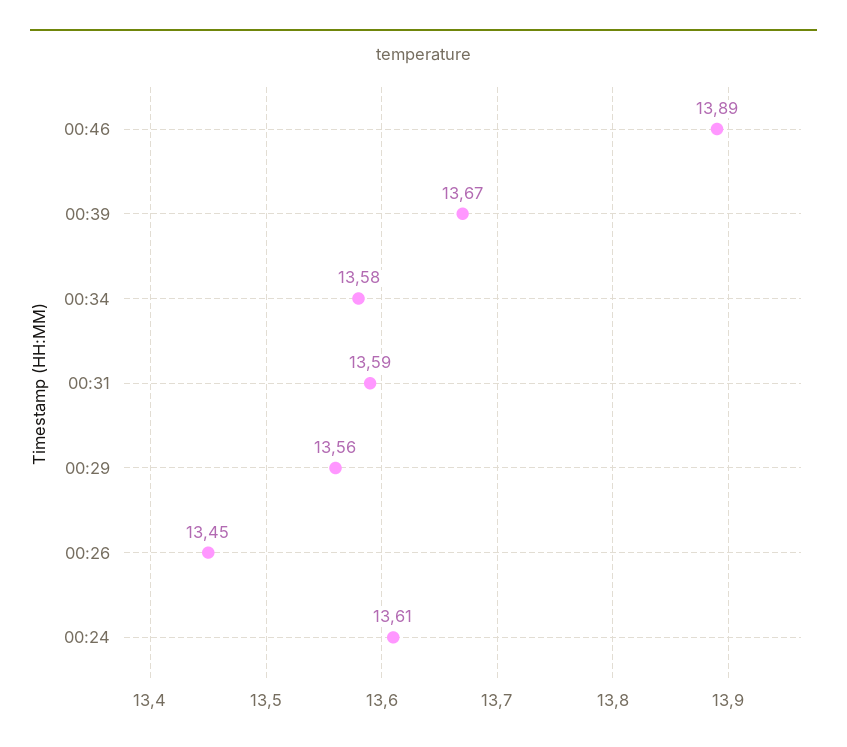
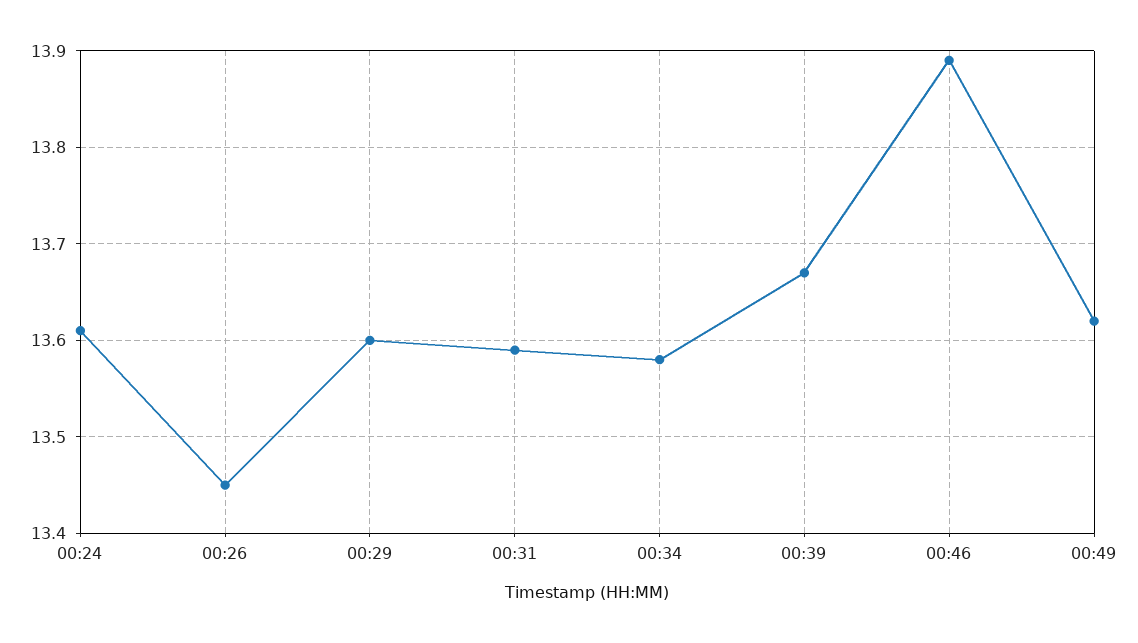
00:29: 13.56 -> 13.6
00:49: none -> 13.62

